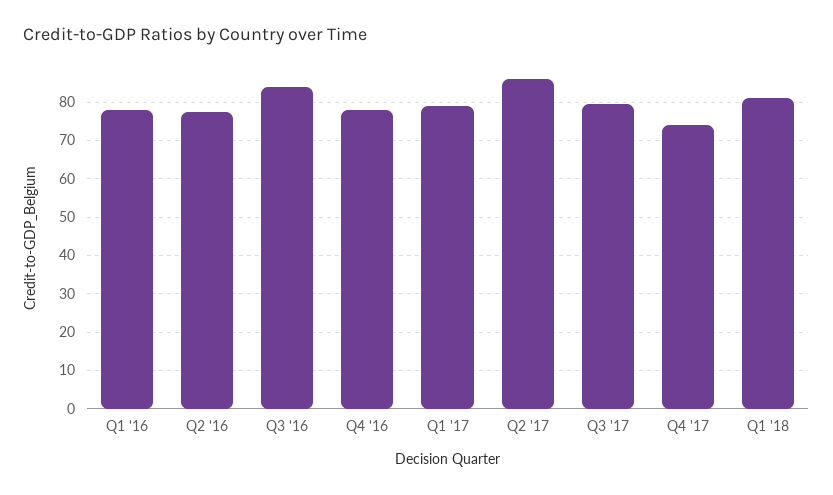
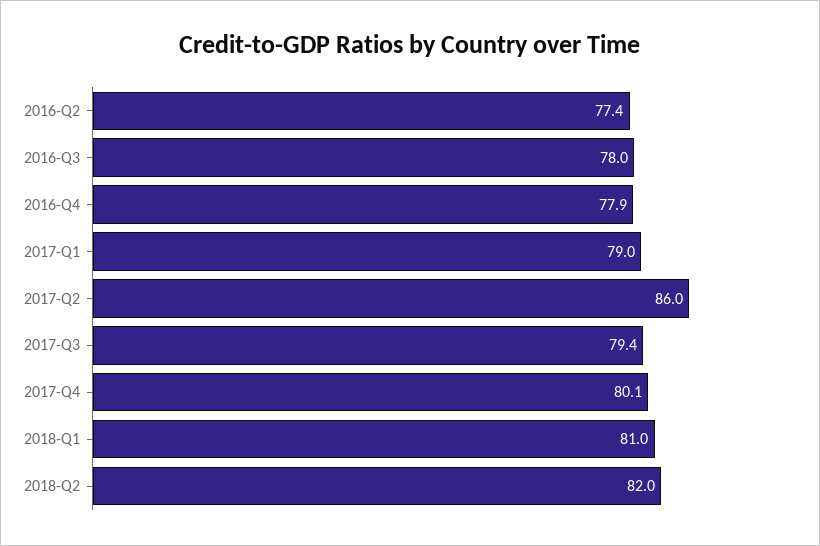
Q1 '16: 78 -> none
Q3 '16: 84 -> 78
Q4 '17: 74 -> 80.1
2018-Q2: none -> 82

